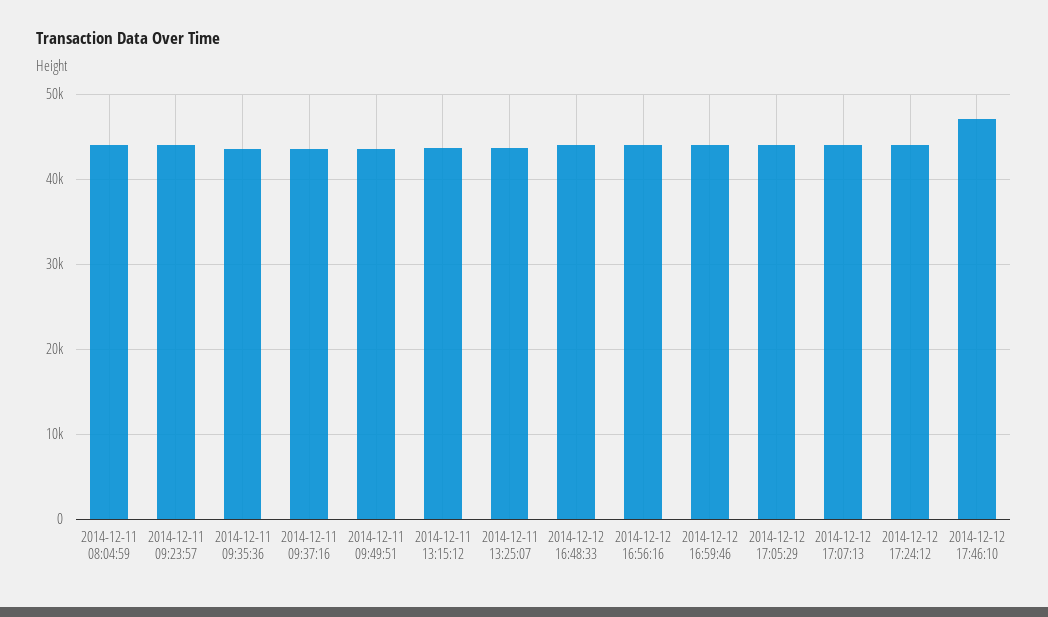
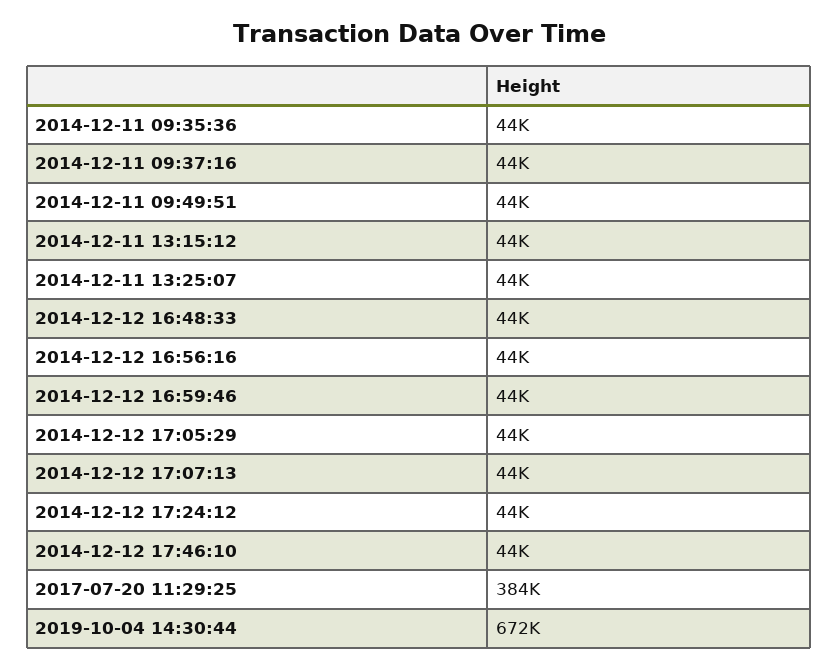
2014-12-11 08:04:59: 44000 -> none
2014-12-11 09:23:57: 44000 -> none
2014-12-12 17:46:10: 47000 -> 44000
2017-07-20 11:29:25: none -> 384000
2019-10-04 14:30:44: none -> 672000

